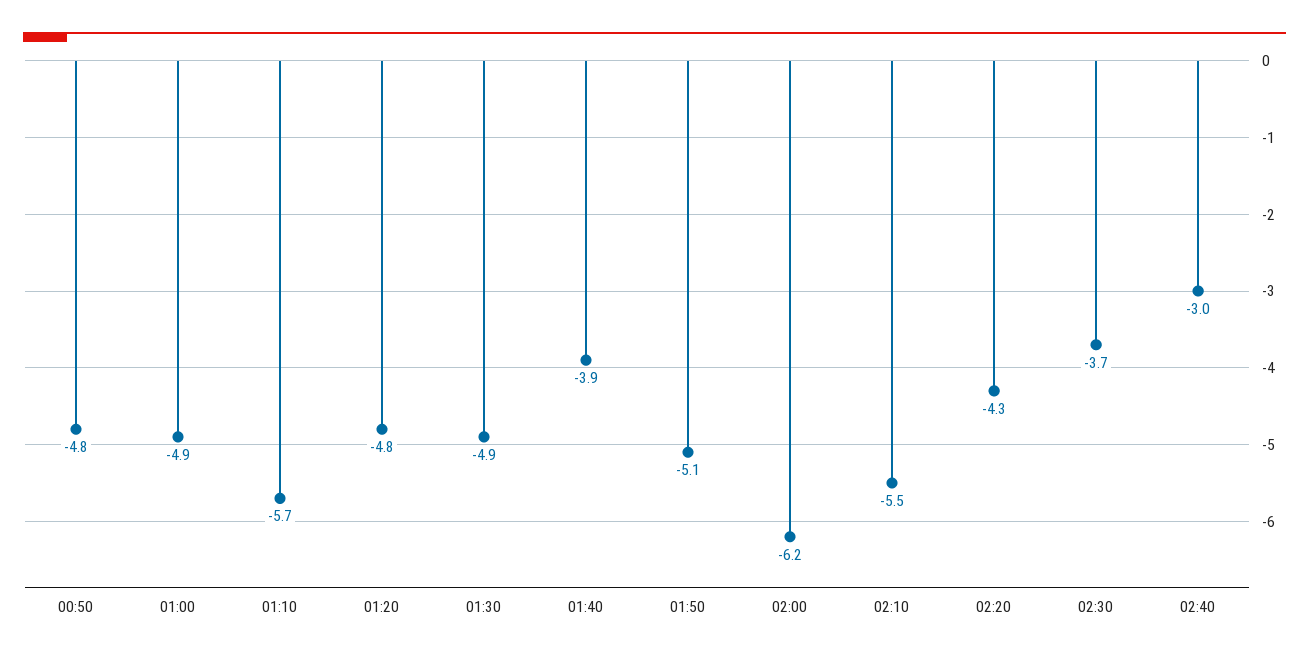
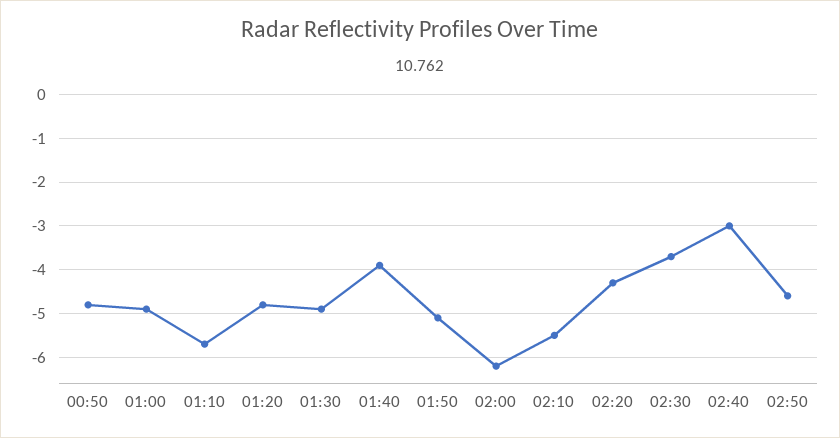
02:50: none -> -4.5

